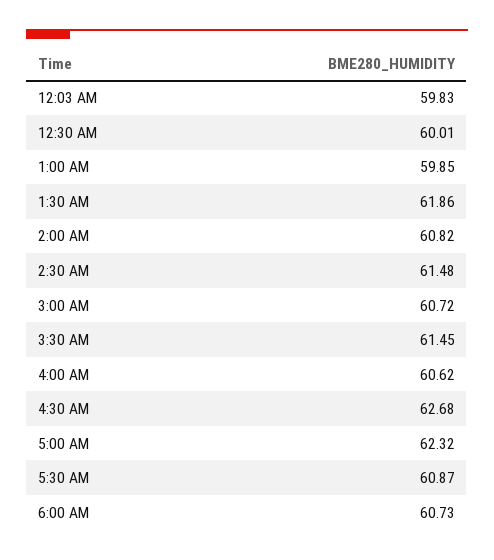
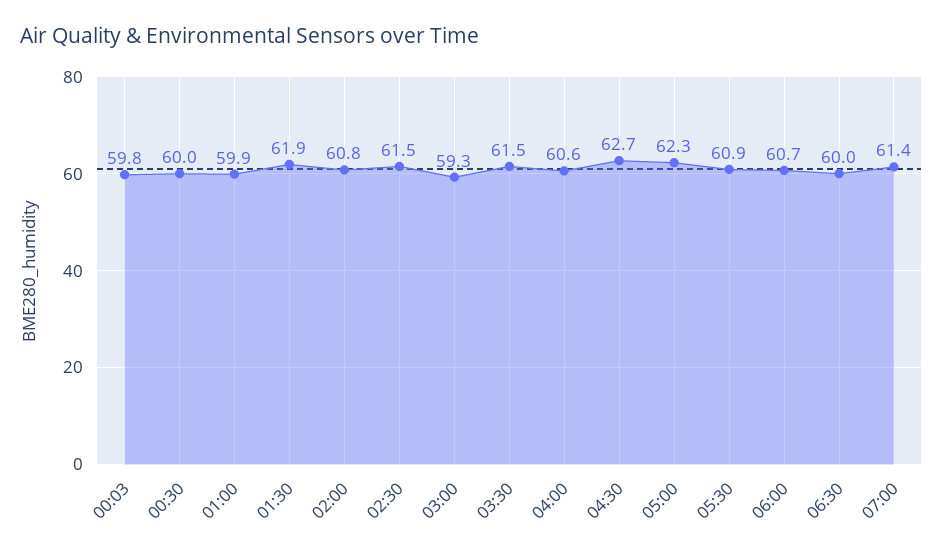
3:00 AM: 60.72 -> 59.3
06:30: none -> 60
07:00: none -> 61.4

